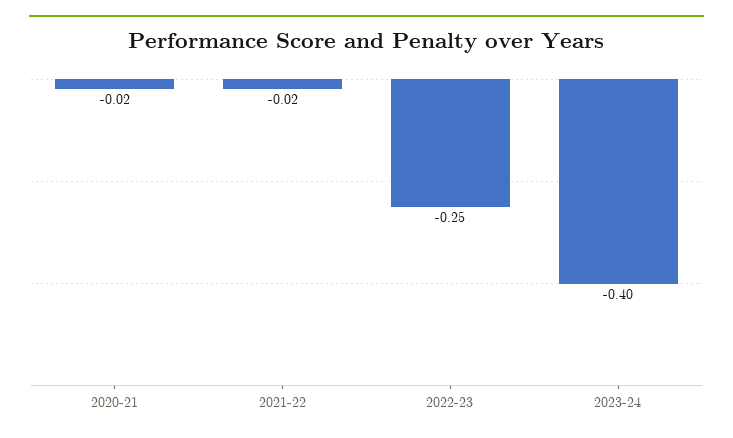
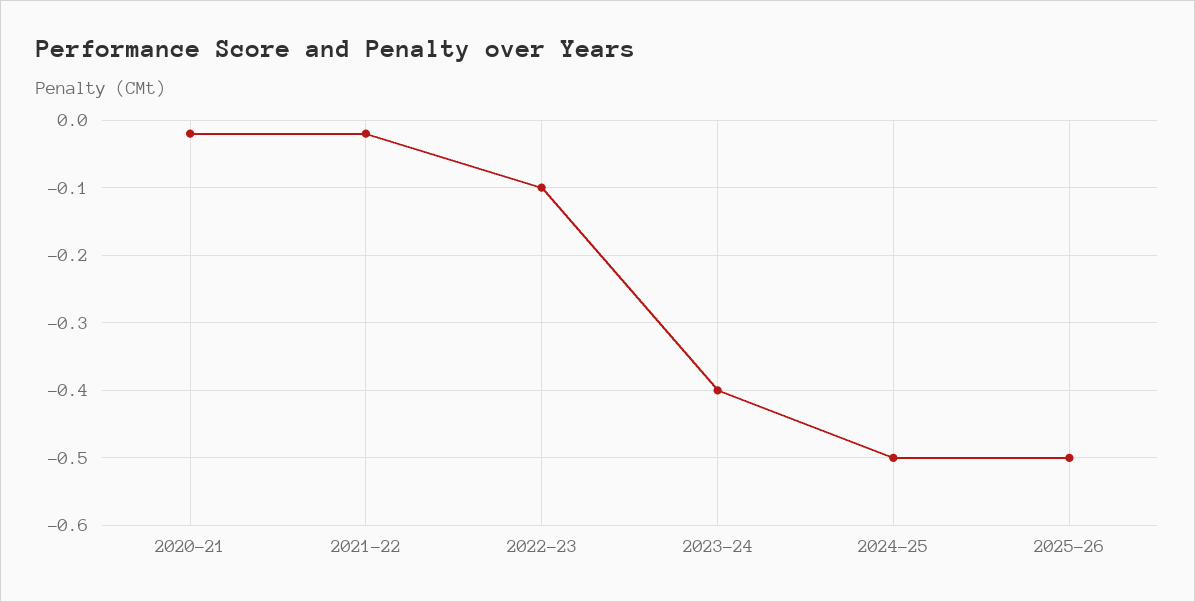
2022-23: -0.25 -> -0.1
2024-25: none -> -0.5
2025-26: none -> -0.5

